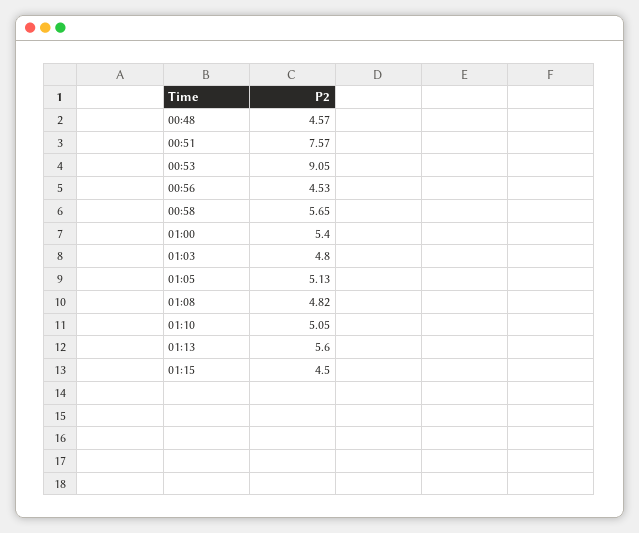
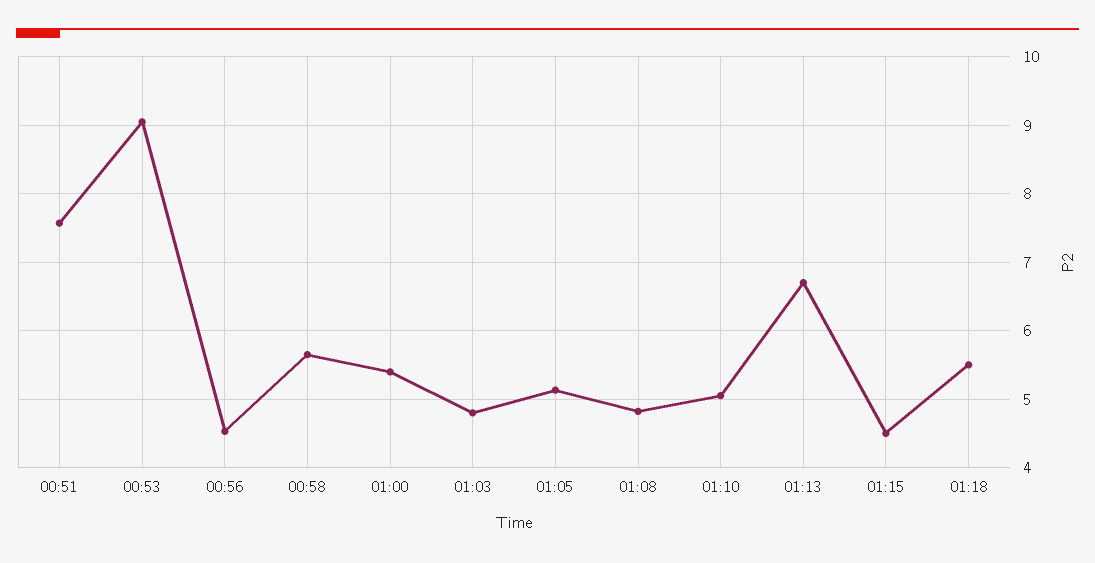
00:48: 4.57 -> none
01:13: 5.6 -> 6.7
01:18: none -> 5.5

